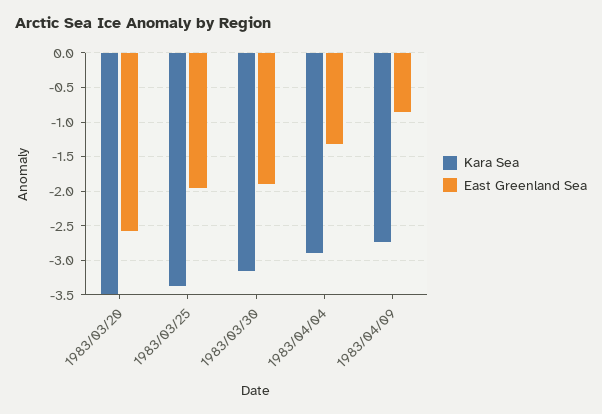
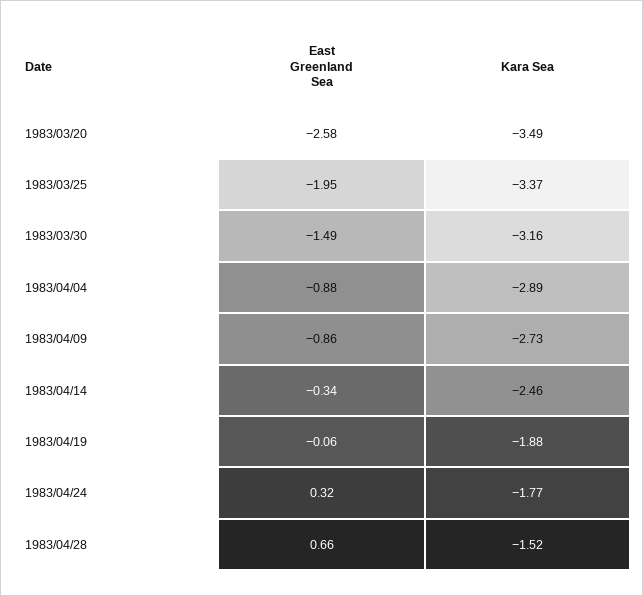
East Greenland Sea, 1983/03/30: -1.9 -> -1.49
East Greenland Sea, 1983/04/04: -1.3 -> -0.88
East Greenland Sea, 1983/04/14: none -> -0.34
Kara Sea, 1983/04/14: none -> -2.46
East Greenland Sea, 1983/04/19: none -> -0.06
Kara Sea, 1983/04/19: none -> -1.88
East Greenland Sea, 1983/04/24: none -> 0.32
Kara Sea, 1983/04/24: none -> -1.77
East Greenland Sea, 1983/04/28: none -> 0.66
Kara Sea, 1983/04/28: none -> -1.52

